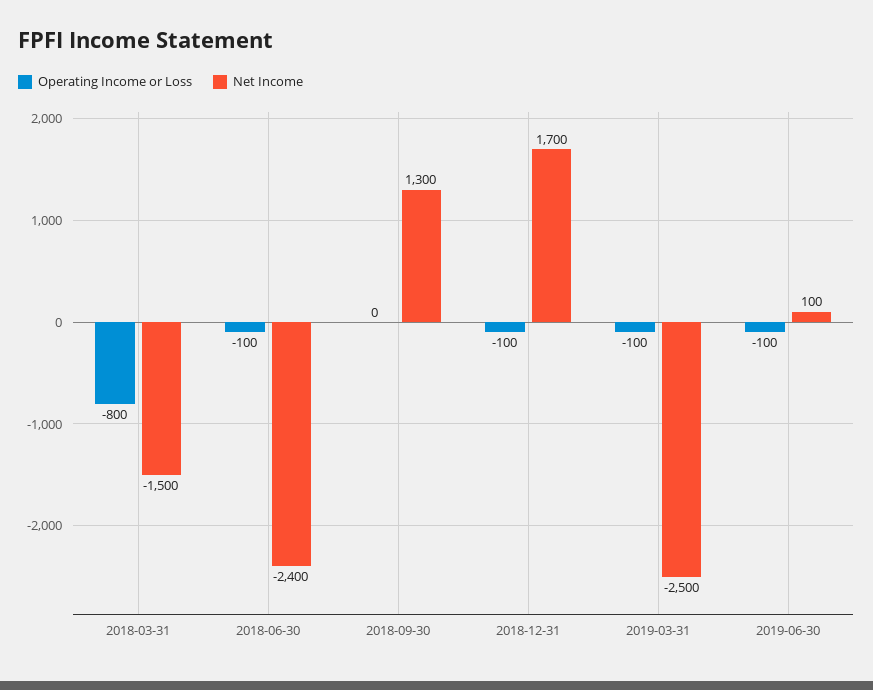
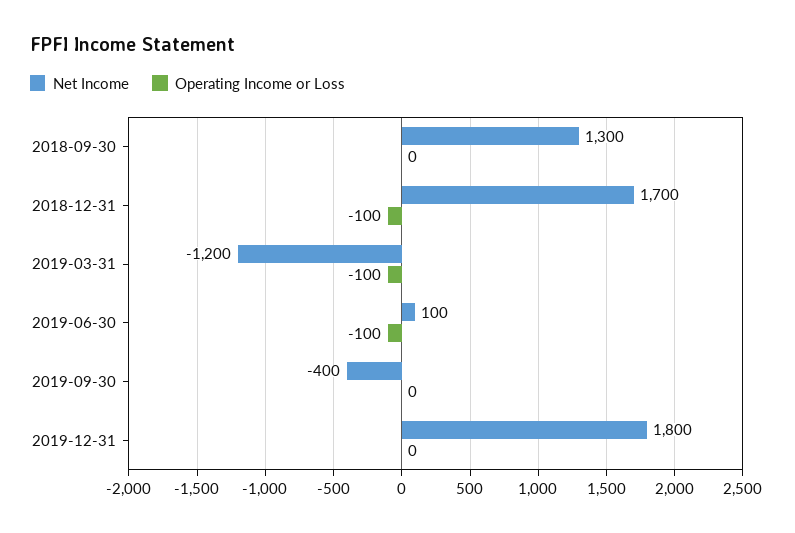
Operating Income or Loss, 2018-03-31: -800 -> none
Net Income, 2018-03-31: -1500 -> none
Operating Income or Loss, 2018-06-30: -100 -> none
Net Income, 2018-06-30: -2400 -> none
Net Income, 2019-03-31: -2500 -> -1200
Net Income, 2019-09-30: none -> -400
Operating Income or Loss, 2019-09-30: none -> 0
Net Income, 2019-12-31: none -> 1800
Operating Income or Loss, 2019-12-31: none -> 0

